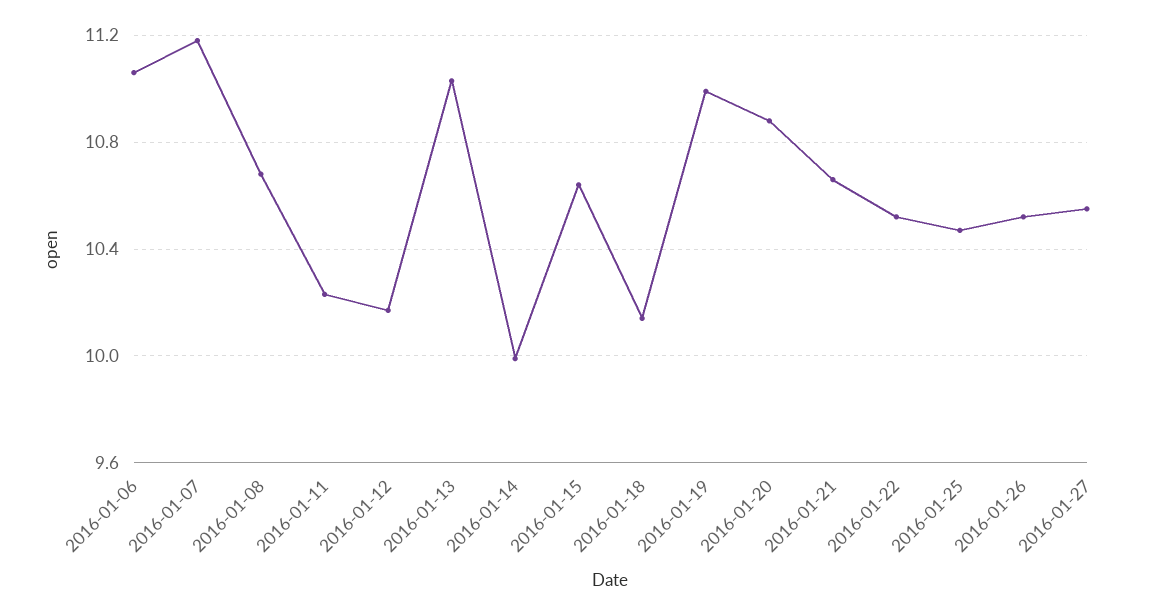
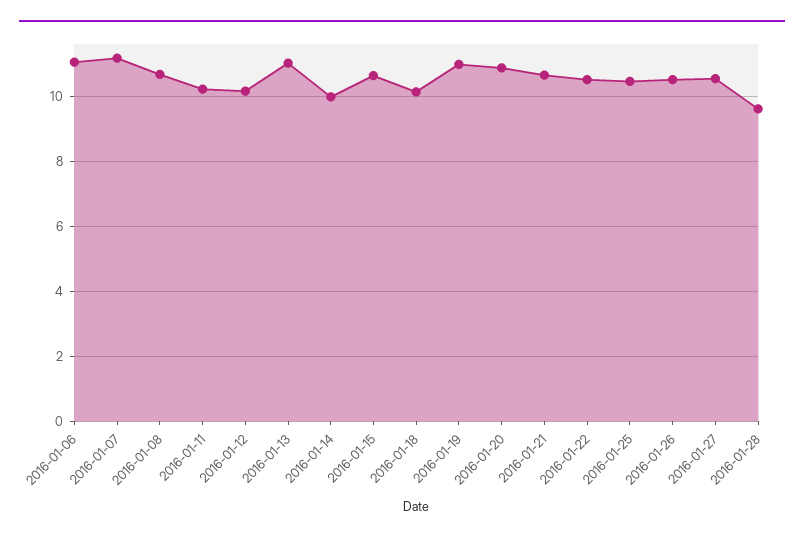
2016-01-28: none -> 9.6

